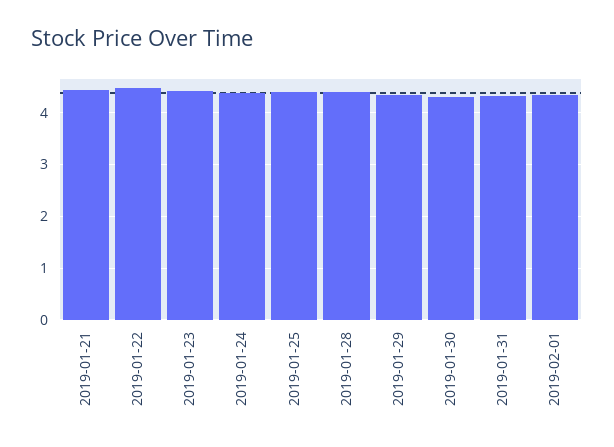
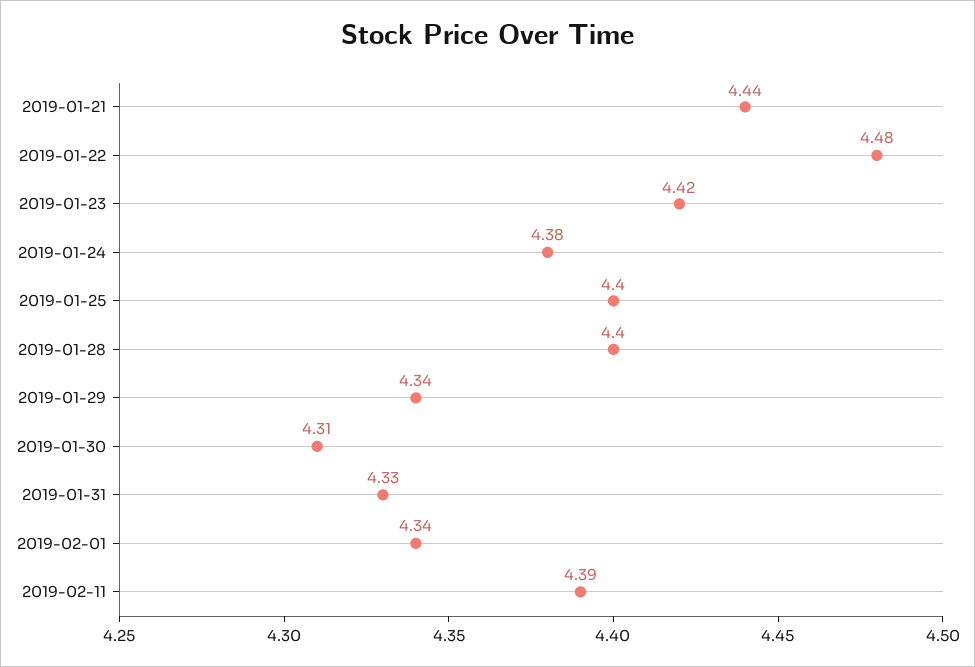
2019-02-11: none -> 4.39

